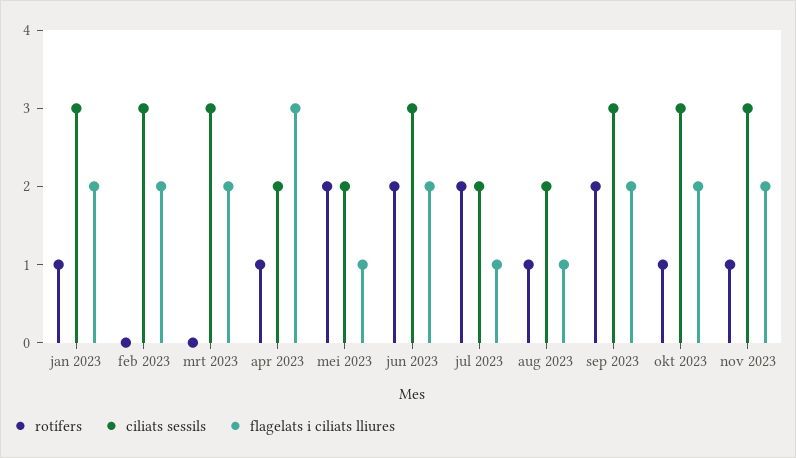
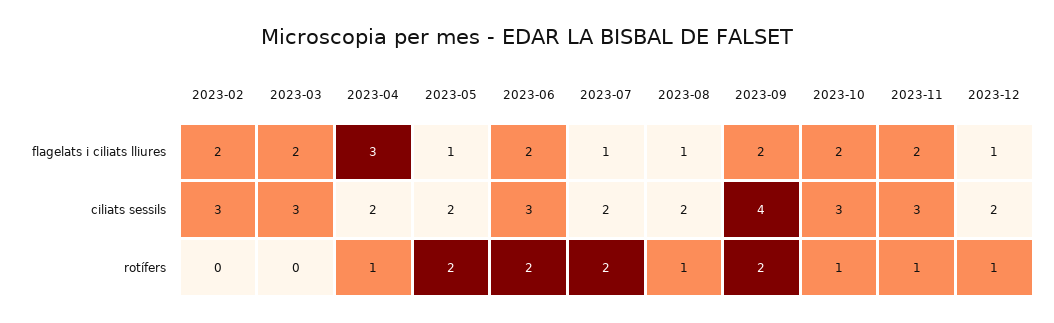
rotífers, jan 2023: 1 -> none
ciliats sessils, jan 2023: 3 -> none
flagelats i ciliats lliures, jan 2023: 2 -> none
ciliats sessils, sep 2023: 3 -> 4
flagelats i ciliats lliures, 2023-12: none -> 1
ciliats sessils, 2023-12: none -> 2
rotífers, 2023-12: none -> 1

